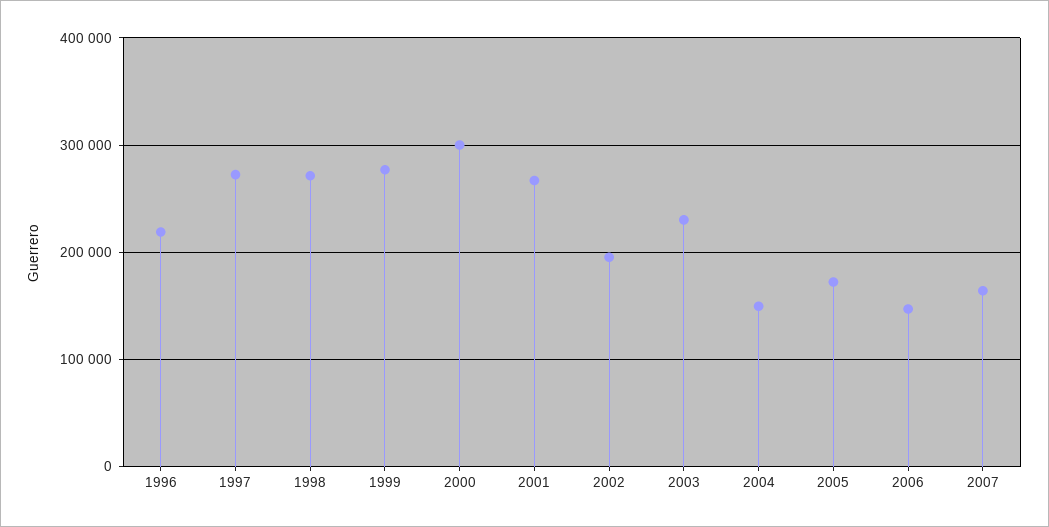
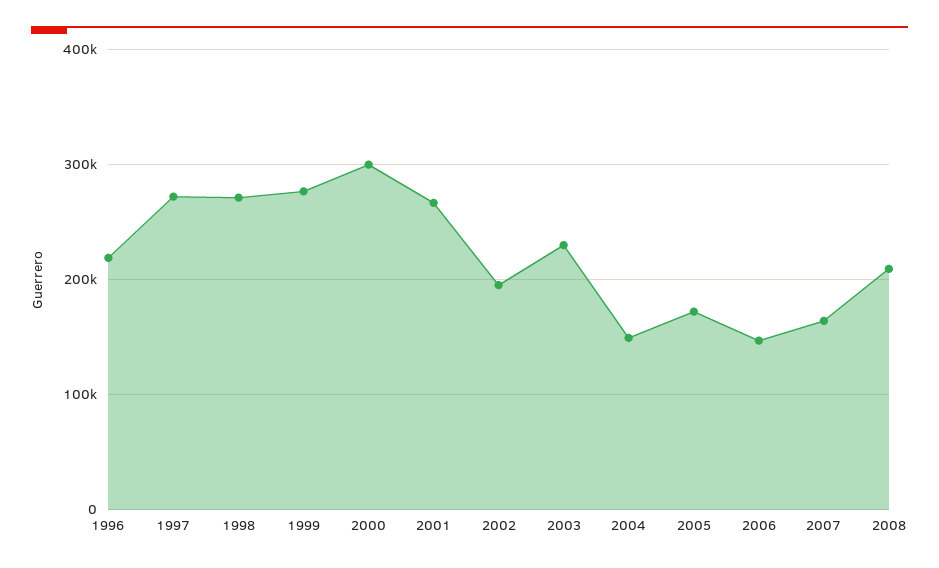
2008: none -> 210000

